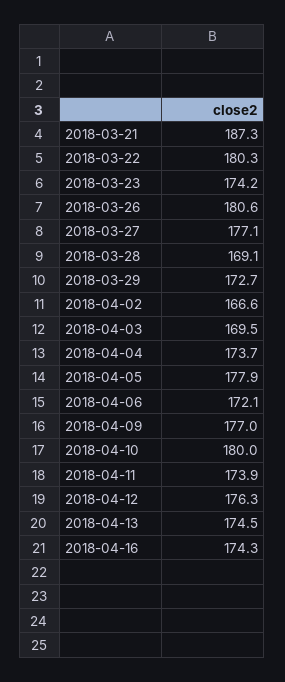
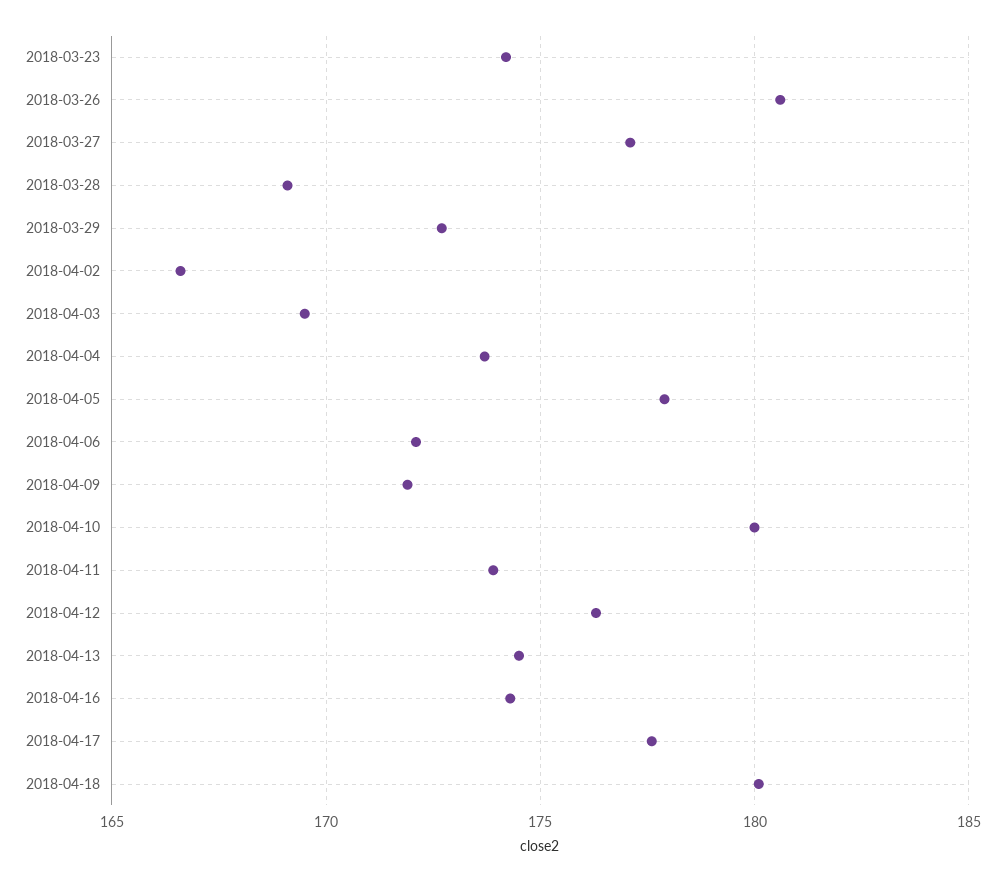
2018-03-21: 187.3 -> none
2018-03-22: 180.3 -> none
2018-04-09: 177 -> 172
2018-04-17: none -> 177.5
2018-04-18: none -> 180

